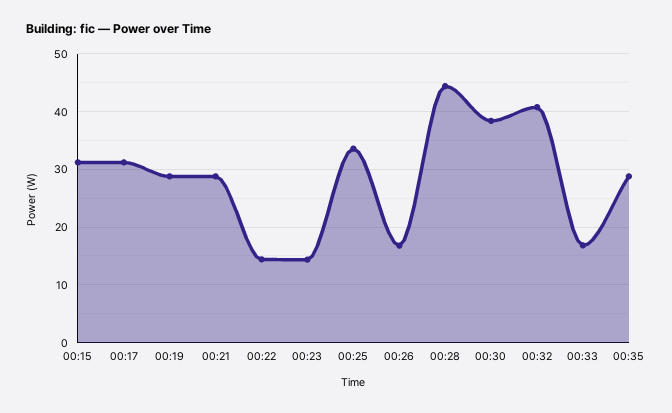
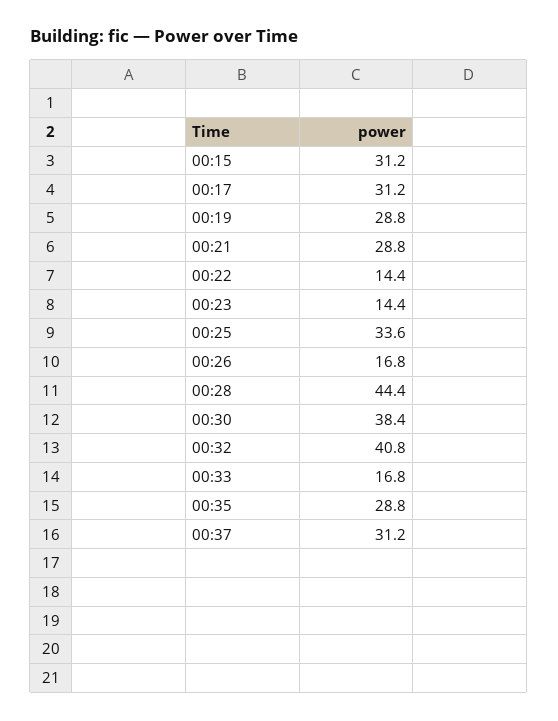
00:37: none -> 31.2

